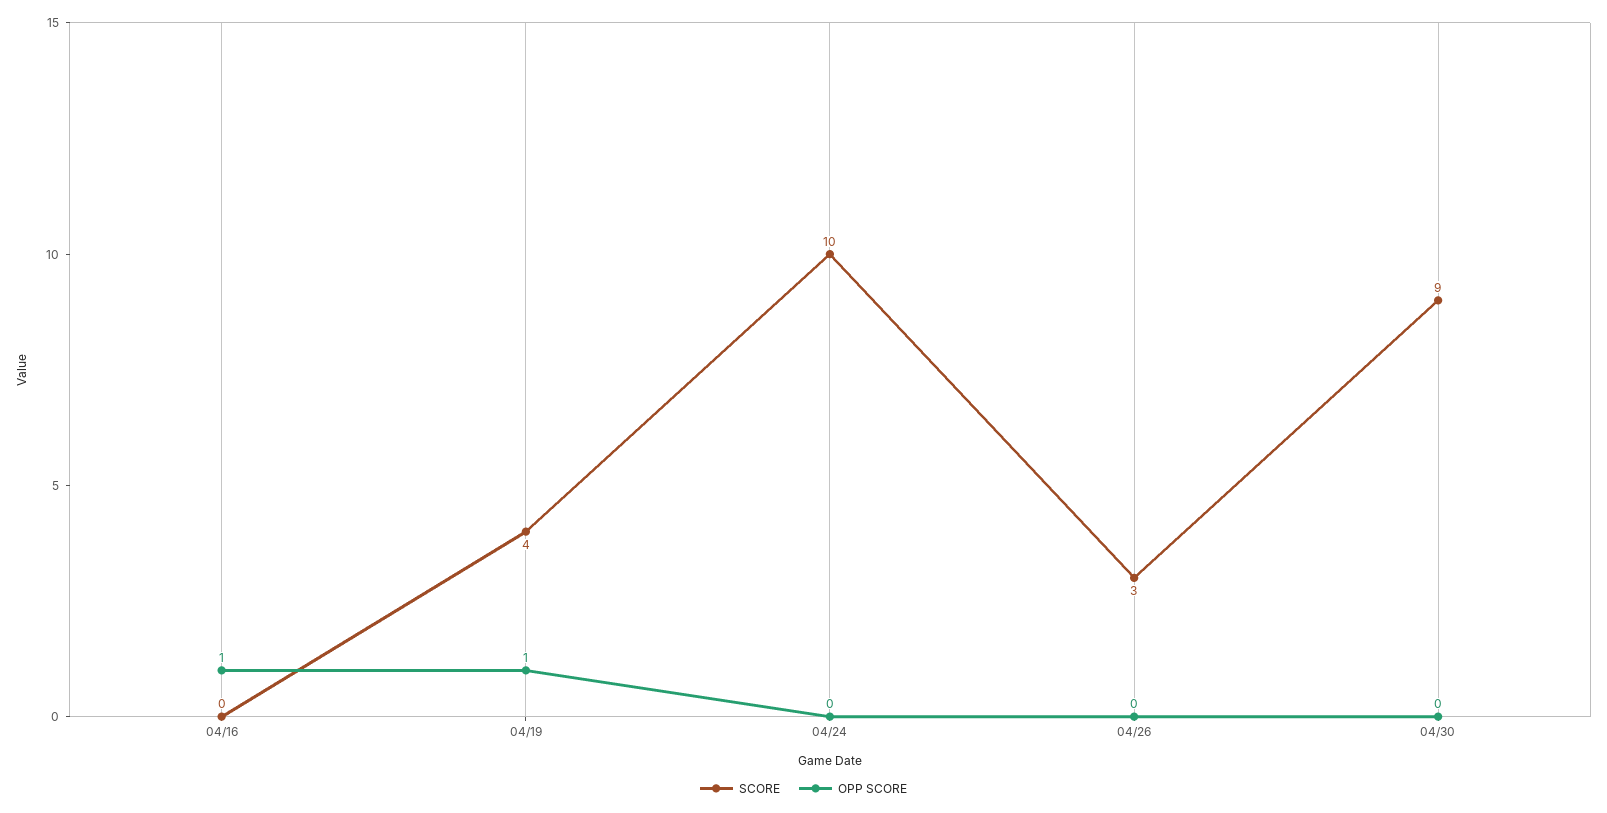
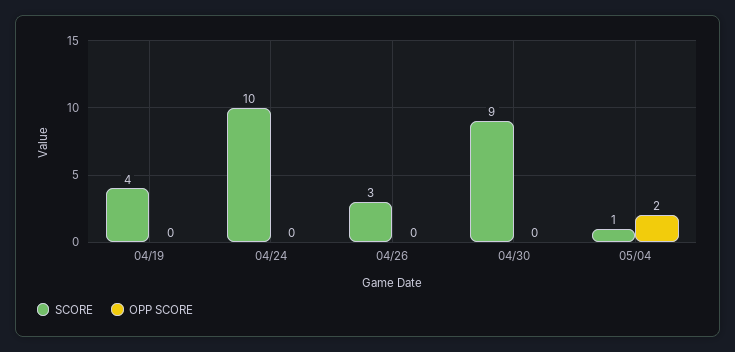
SCORE, 04/16: 0 -> none
OPP SCORE, 04/16: 1 -> none
OPP SCORE, 04/19: 1 -> 0
SCORE, 05/04: none -> 1
OPP SCORE, 05/04: none -> 2

